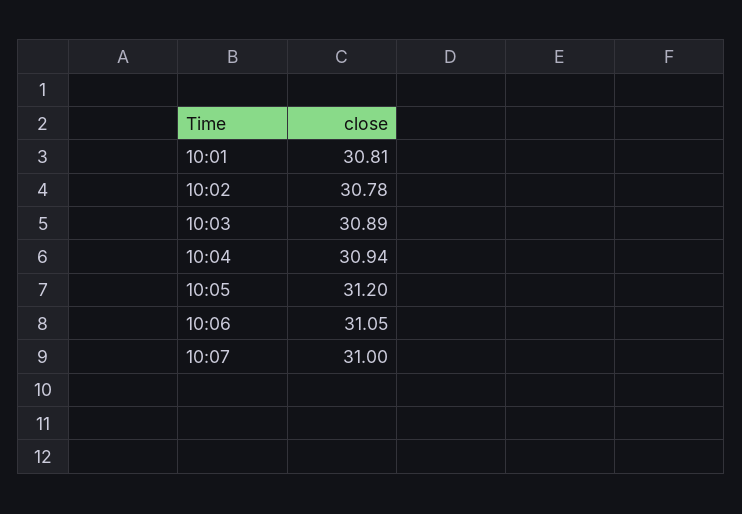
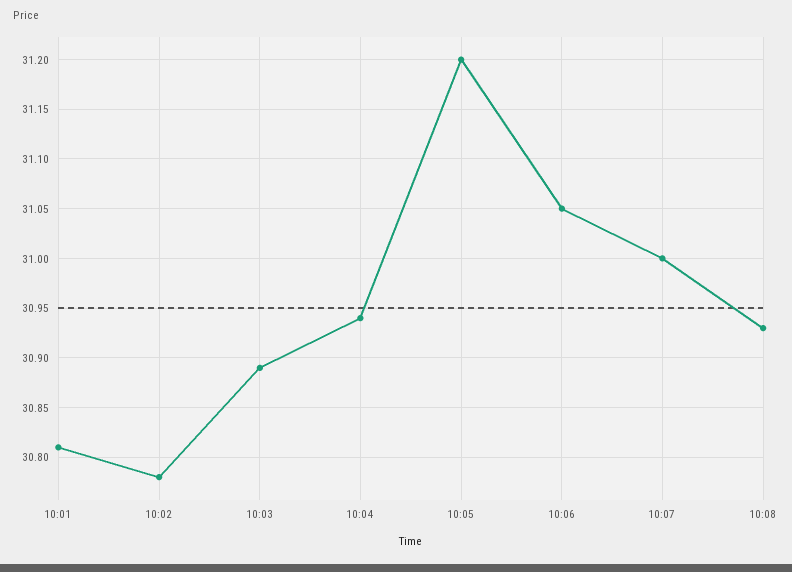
10:08: none -> 30.93

